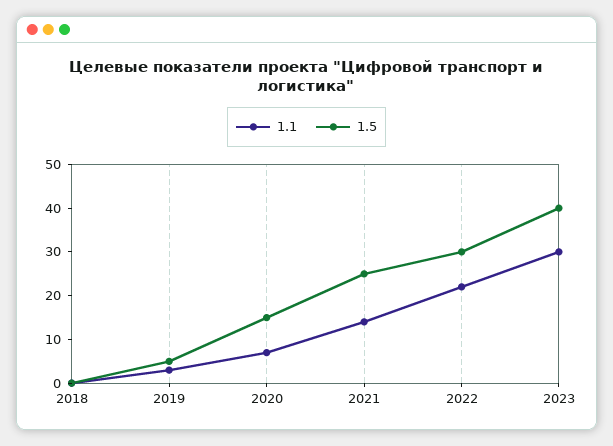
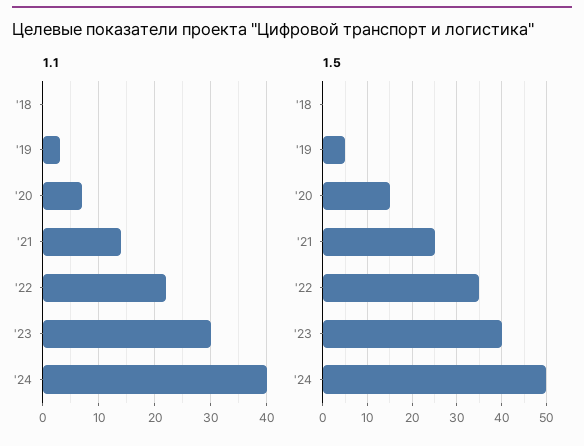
1.5, 2022: 30 -> 35
1.1, '24: none -> 40
1.5, '24: none -> 50

